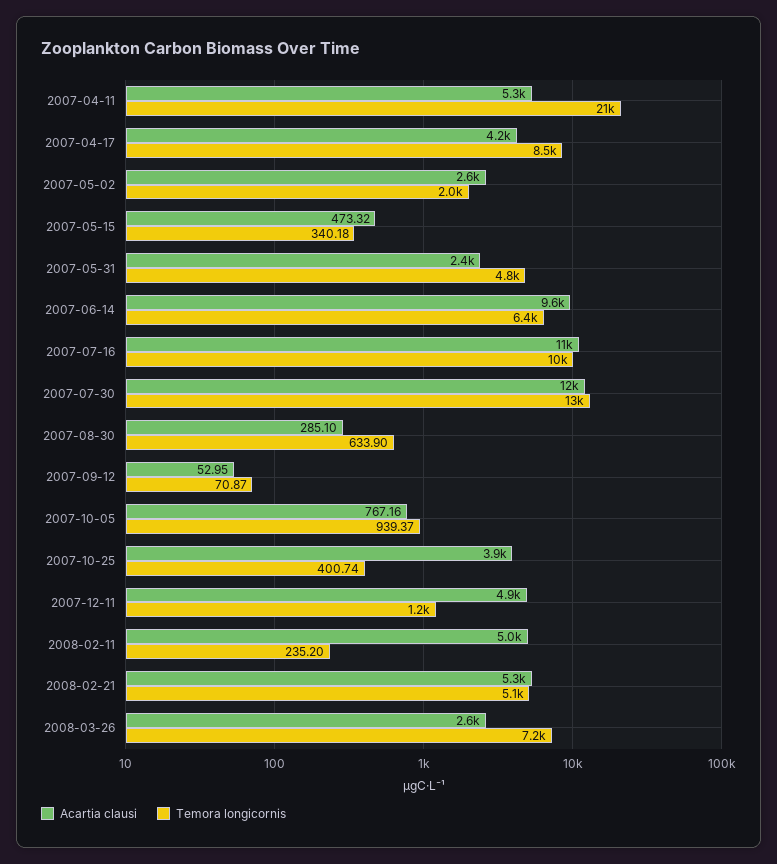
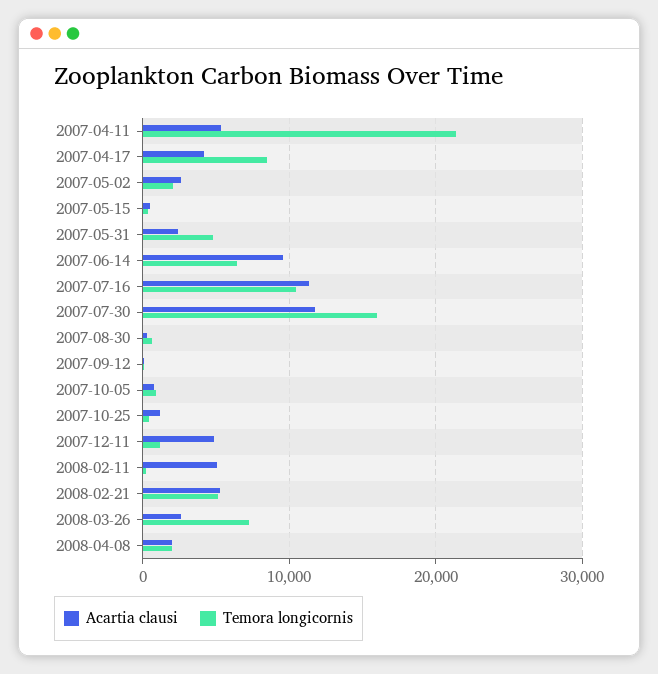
Temora longicornis, 2007-07-30: 13000 -> 16000
Acartia clausi, 2007-10-25: 3900 -> 1000
Acartia clausi, 2008-04-08: none -> 2000
Temora longicornis, 2008-04-08: none -> 2000

